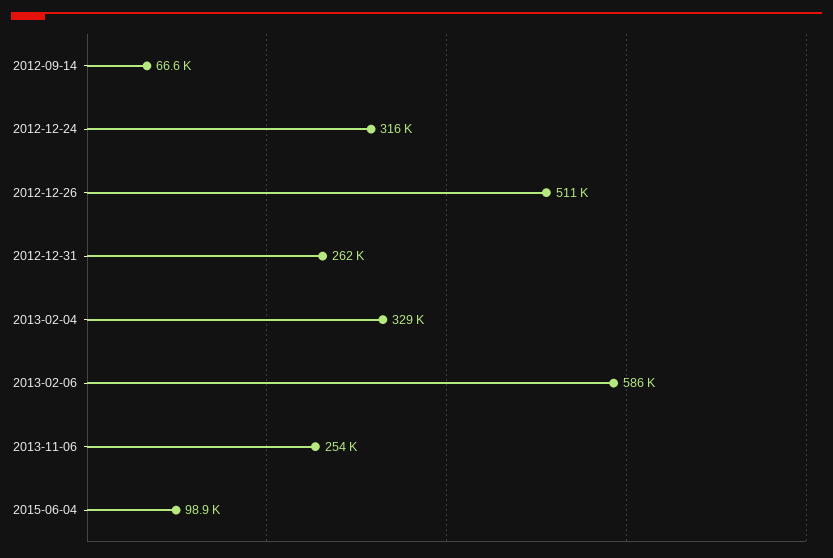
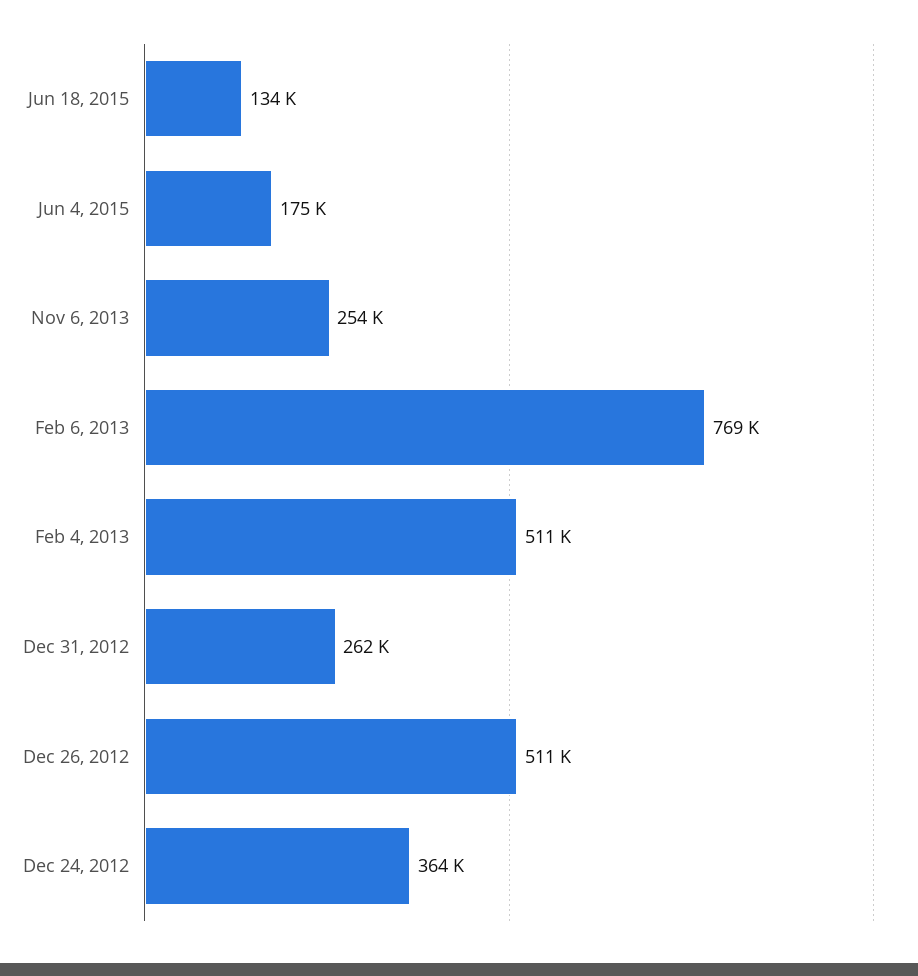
2012-09-14: 66600 -> none
2012-12-24: 316000 -> 364000
2013-02-04: 329000 -> 511000
2013-02-06: 586000 -> 769000
2015-06-04: 98900 -> 175000
Jun 18, 2015: none -> 134000

